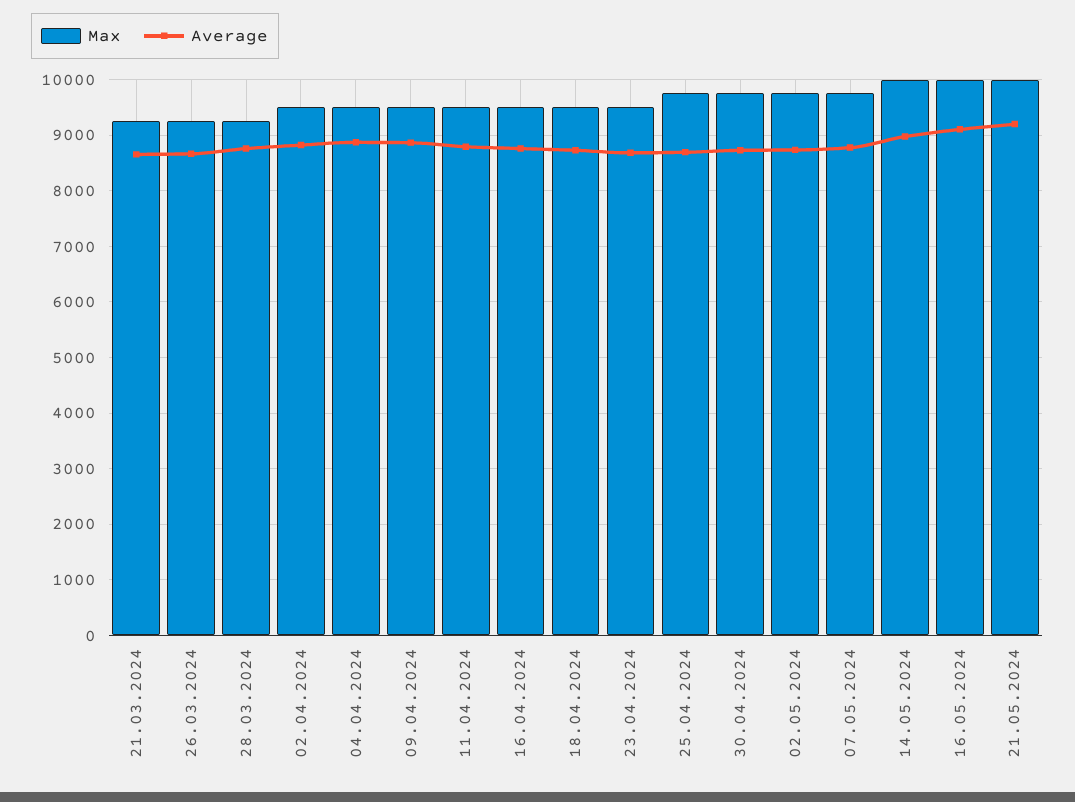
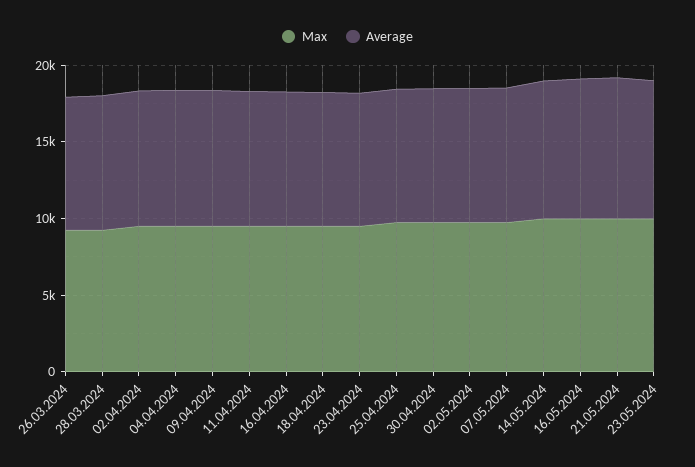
Max, 21.03.2024: 9200 -> none
Average, 21.03.2024: 8600 -> none
Max, 23.05.2024: none -> 10000
Average, 23.05.2024: none -> 9000

